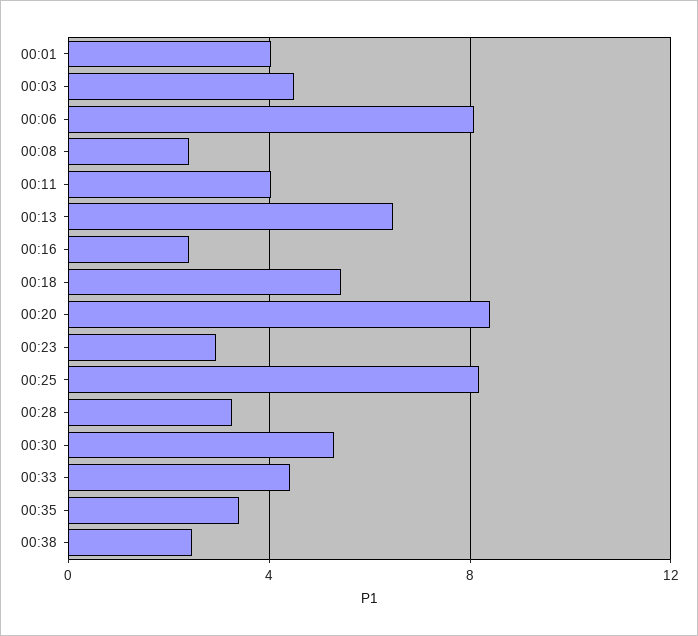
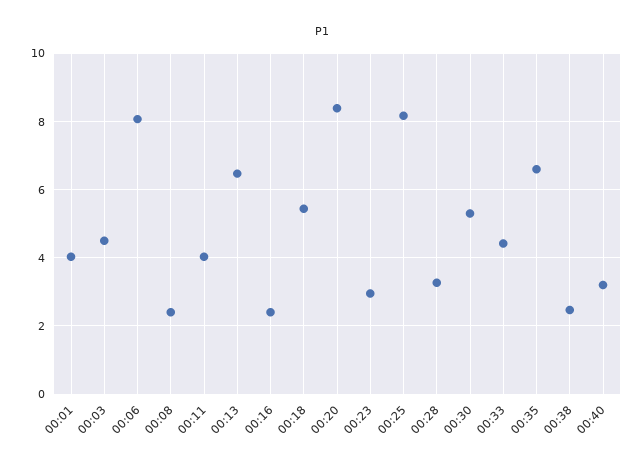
00:35: 3.5 -> 6.6
00:40: none -> 3.2

